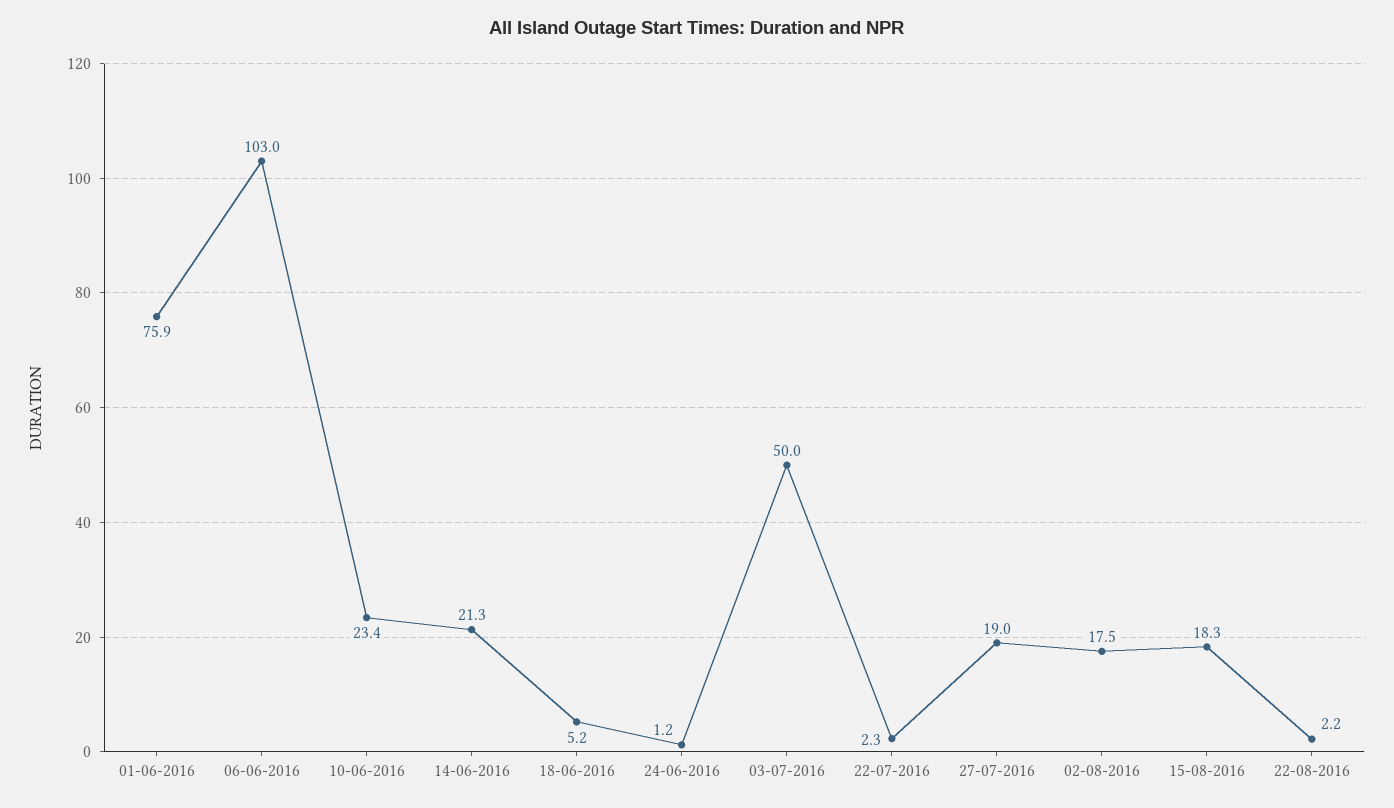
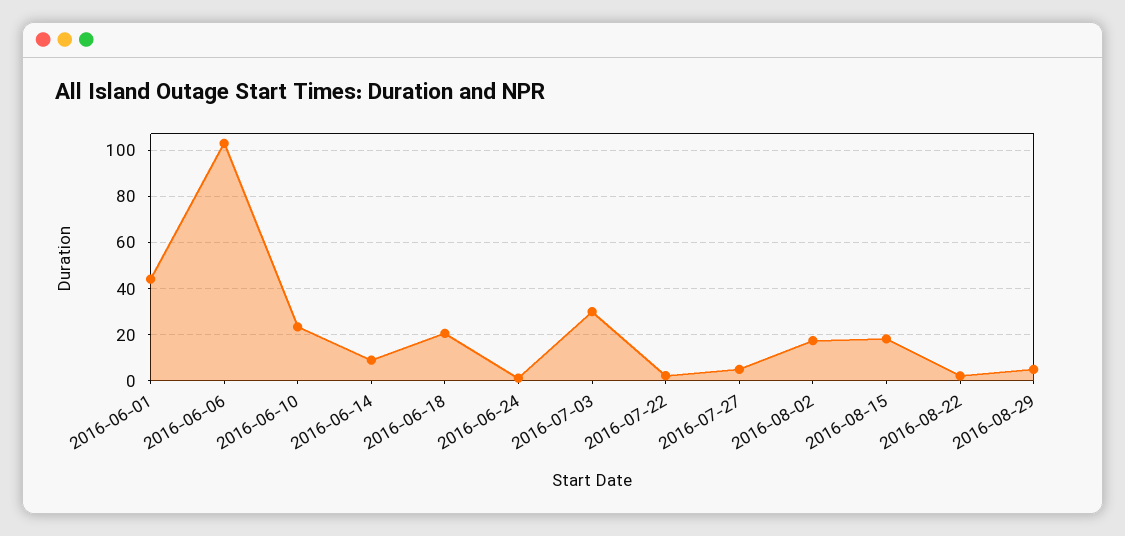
01-06-2016: 75.9 -> 45
14-06-2016: 21.3 -> 10
18-06-2016: 5.2 -> 20
03-07-2016: 50 -> 30
27-07-2016: 19 -> 5
2016-08-29: none -> 5

